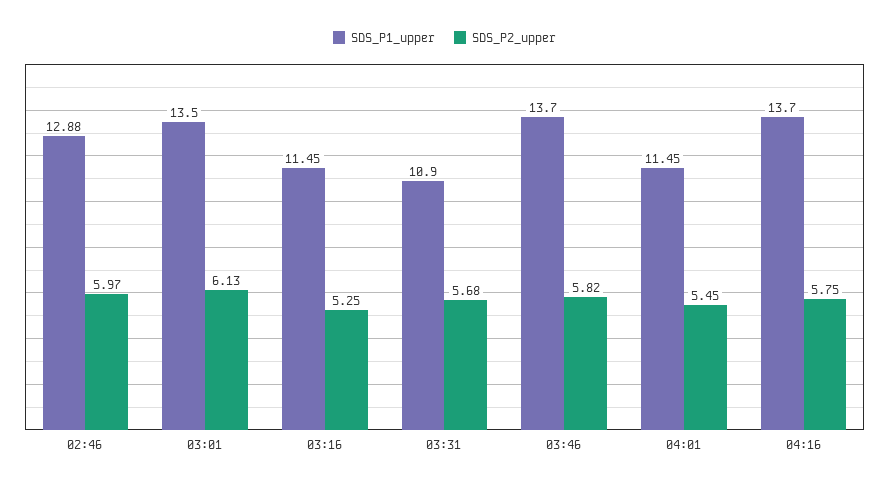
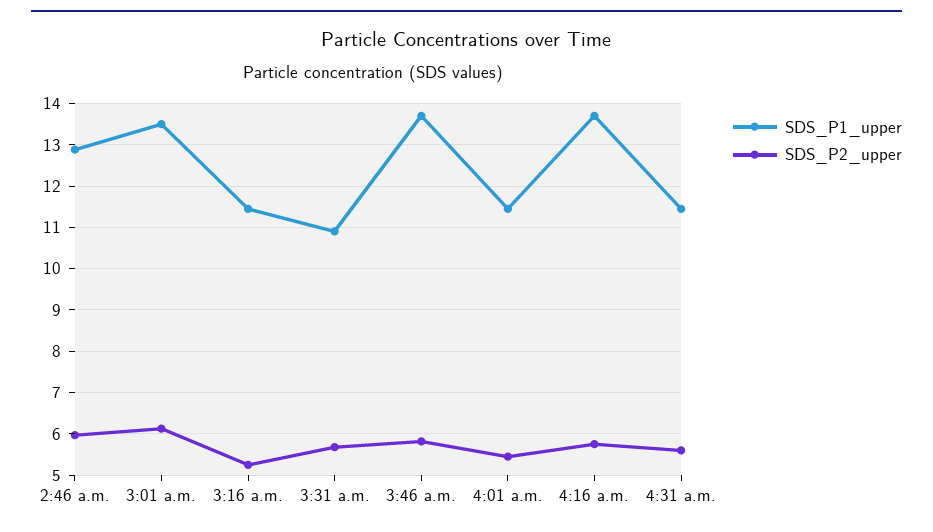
SDS_P1_upper, 4:31 a.m.: none -> 11.4
SDS_P2_upper, 4:31 a.m.: none -> 5.6

